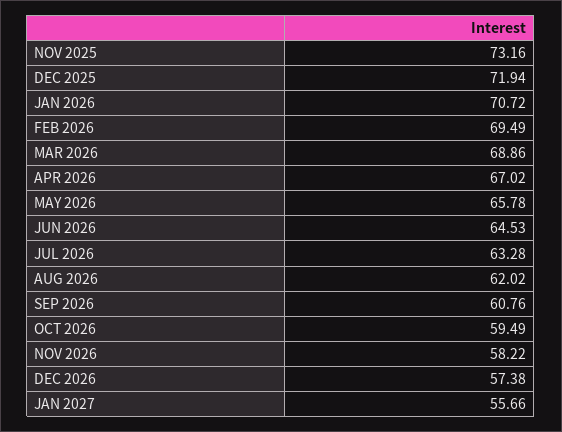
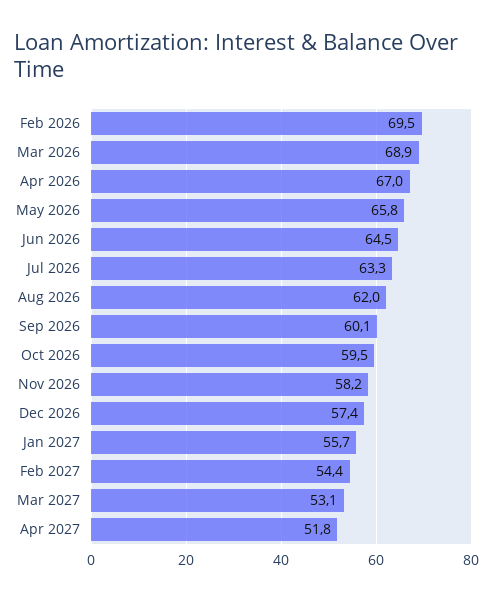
NOV 2025: 73.16 -> none
DEC 2025: 71.94 -> none
JAN 2026: 70.72 -> none
SEP 2026: 60.76 -> 60.1
Feb 2027: none -> 54.4
Mar 2027: none -> 53.1
Apr 2027: none -> 51.8

